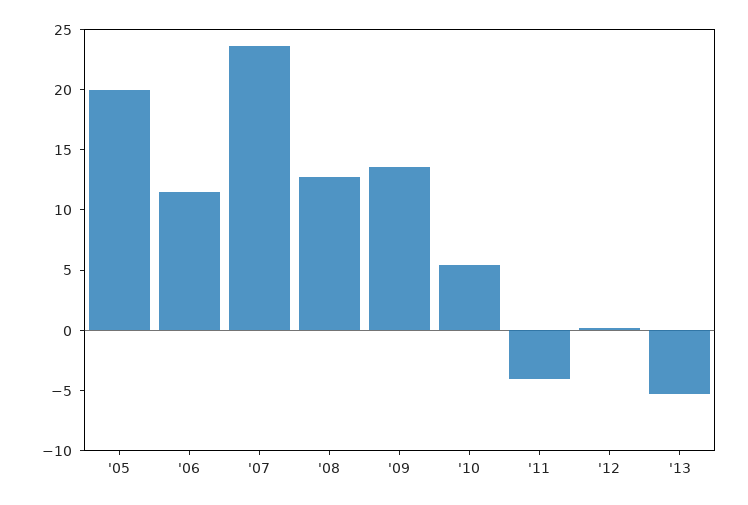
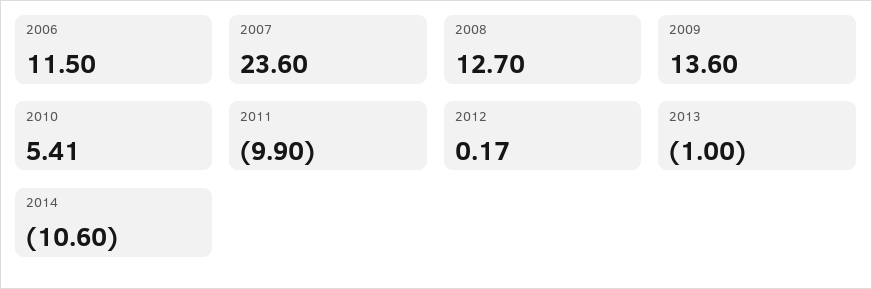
'05: 20 -> none
'11: -4 -> -9.9
'13: -5 -> -1
2014: none -> -10.6

